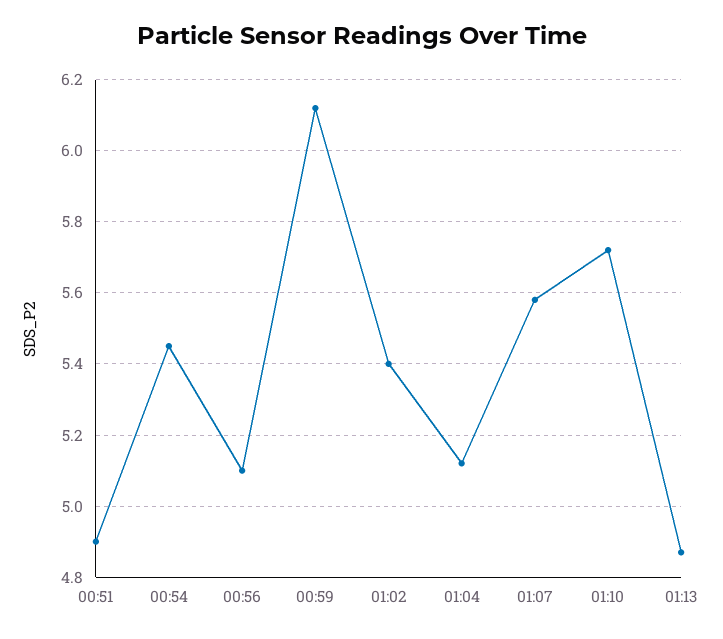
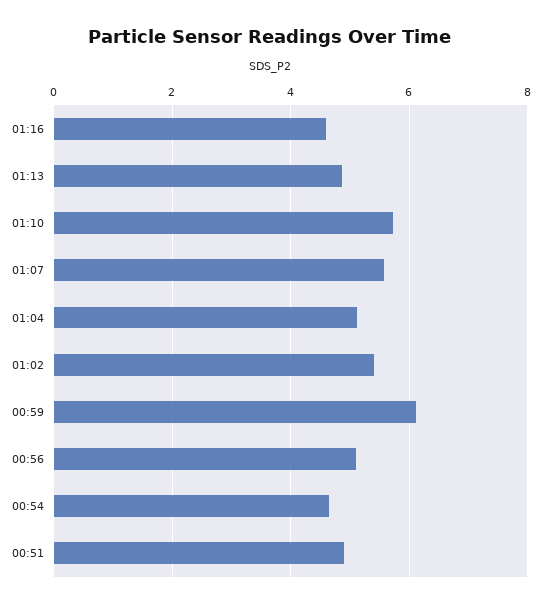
00:54: 5.45 -> 4.6
01:16: none -> 4.6

